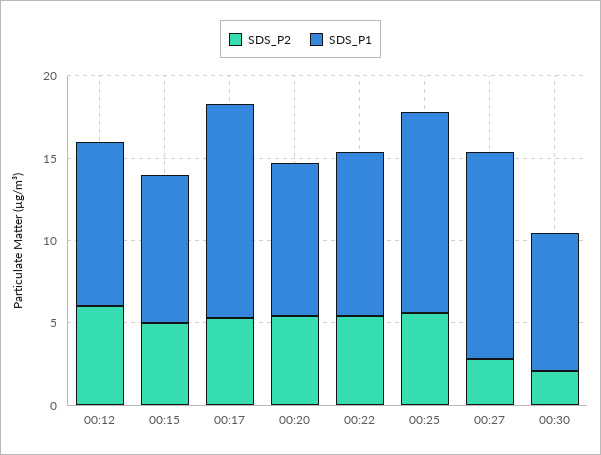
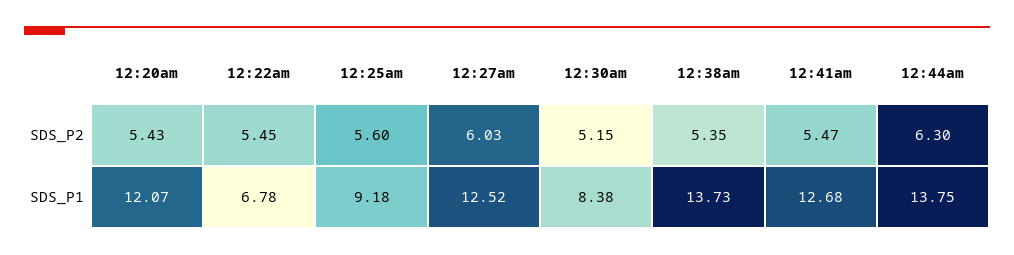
SDS_P2, 00:12: 6 -> none
SDS_P1, 00:12: 10 -> none
SDS_P2, 00:15: 5 -> none
SDS_P1, 00:15: 9 -> none
SDS_P2, 00:17: 5 -> none
SDS_P1, 00:17: 13 -> none
SDS_P1, 00:20: 9 -> 12.07
SDS_P1, 00:22: 10 -> 6.78
SDS_P1, 00:25: 12 -> 9.18
SDS_P2, 00:27: 3 -> 6.03
SDS_P2, 00:30: 2 -> 5.15
SDS_P2, 12:38am: none -> 5.35
SDS_P2, 12:41am: none -> 5.47
SDS_P2, 12:44am: none -> 6.3
SDS_P1, 12:38am: none -> 13.73
SDS_P1, 12:41am: none -> 12.68
SDS_P1, 12:44am: none -> 13.75

